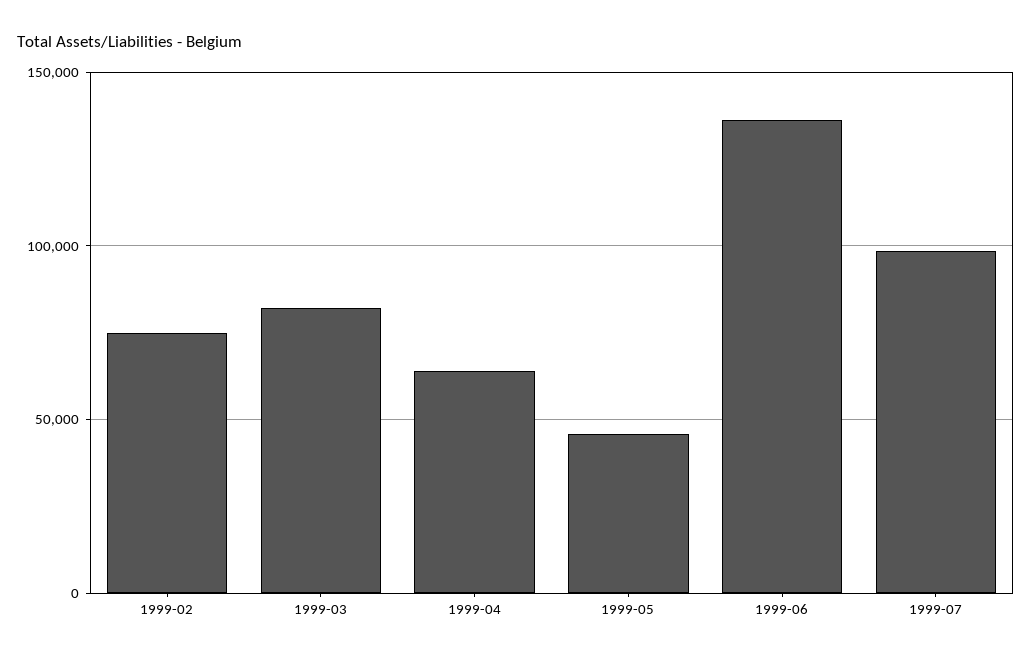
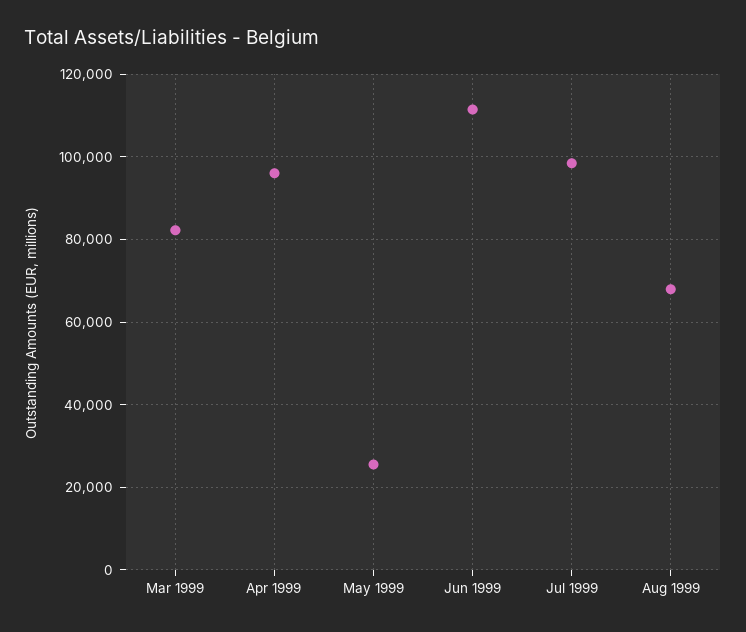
1999-02: 75000 -> none
1999-04: 65000 -> 96000
1999-05: 45000 -> 26000
1999-06: 135000 -> 112000
Aug 1999: none -> 68000

